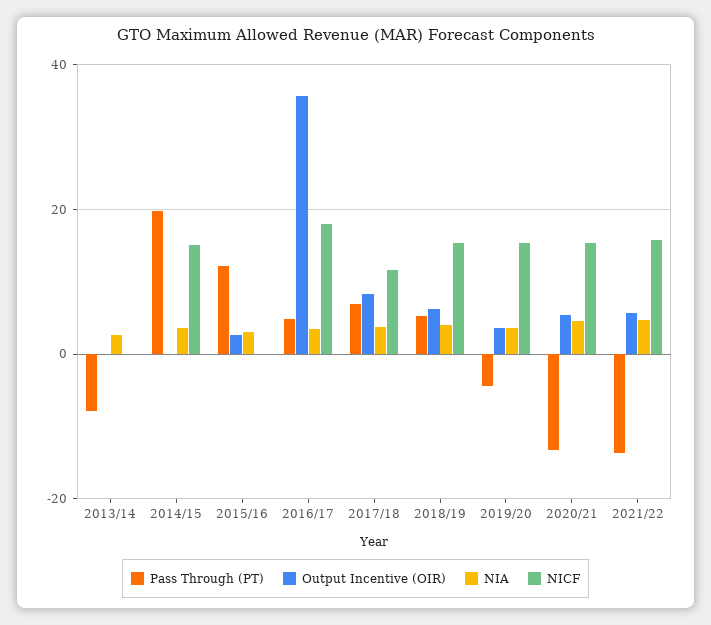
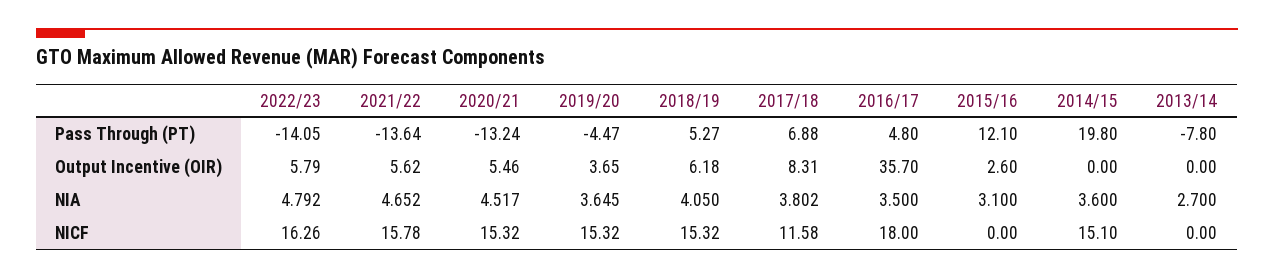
Pass Through (PT), 2022/23: none -> -14.05
Output Incentive (OIR), 2022/23: none -> 5.79
NIA, 2022/23: none -> 4.792
NICF, 2022/23: none -> 16.26

